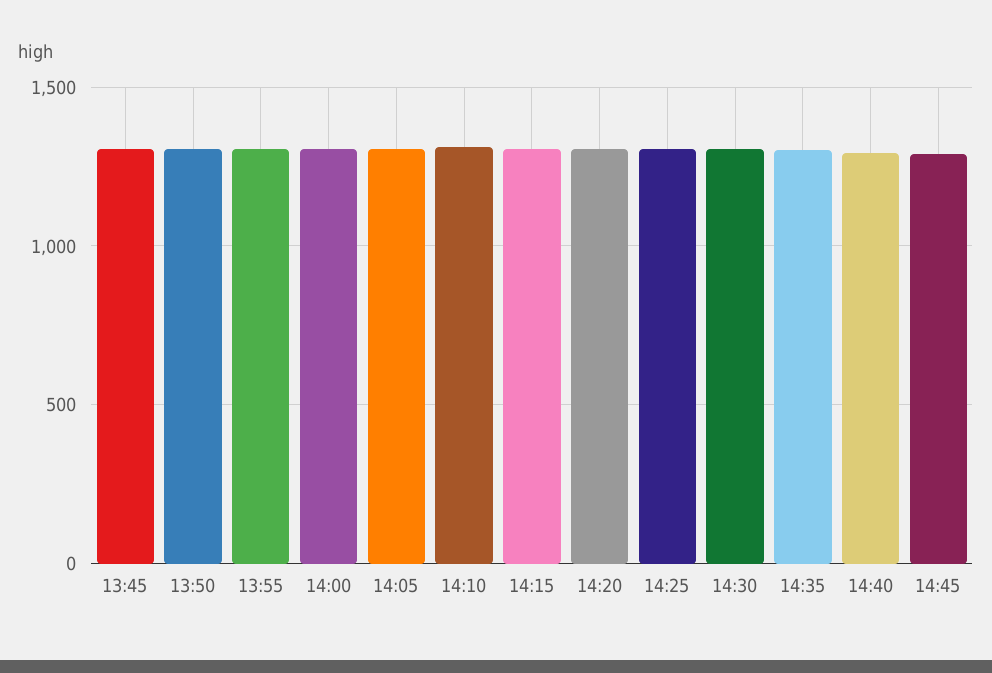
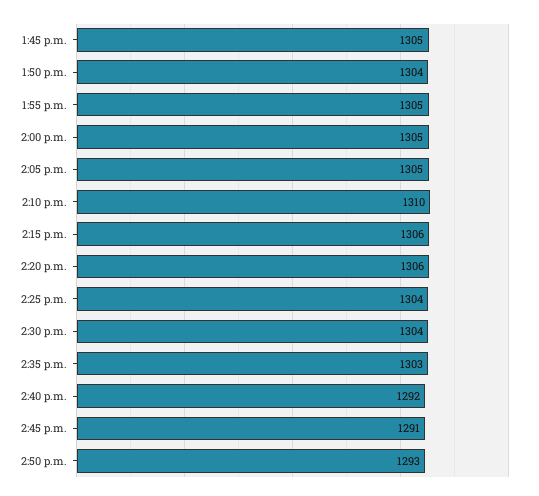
2:50 p.m.: none -> 1293

